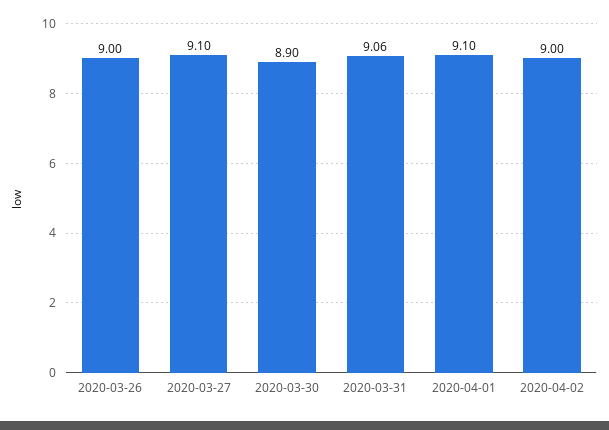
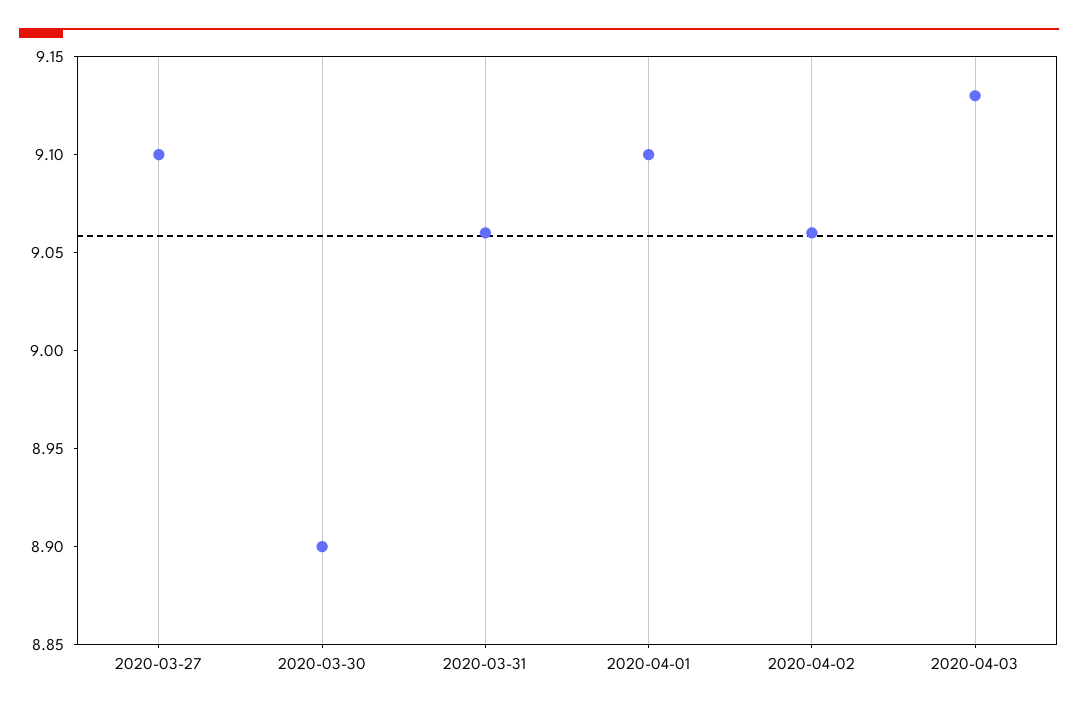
2020-03-26: 9 -> none
2020-04-02: 9 -> 9.06
2020-04-03: none -> 9.13

